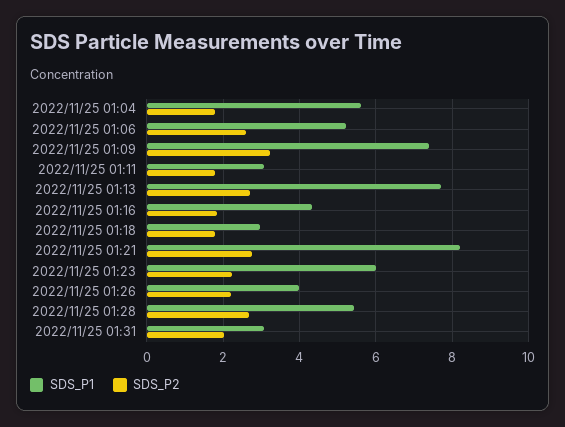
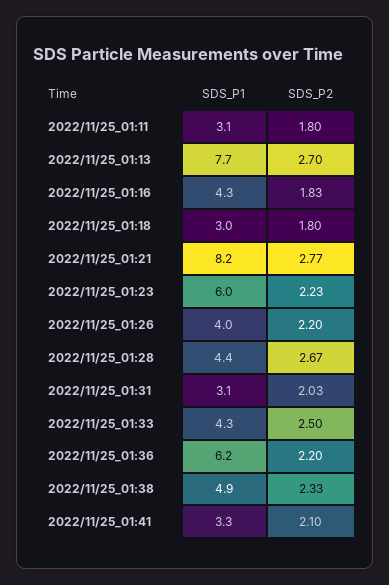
SDS_P1, 2022/11/25 01:04: 5.6 -> none
SDS_P2, 2022/11/25 01:04: 1.8 -> none
SDS_P1, 2022/11/25 01:06: 5.2 -> none
SDS_P2, 2022/11/25 01:06: 2.6 -> none
SDS_P1, 2022/11/25 01:09: 7.4 -> none
SDS_P2, 2022/11/25 01:09: 3.2 -> none
SDS_P1, 2022/11/25 01:28: 5.4 -> 4.4
SDS_P1, 2022/11/25_01:33: none -> 4.3
SDS_P2, 2022/11/25_01:33: none -> 2.5
SDS_P1, 2022/11/25_01:36: none -> 6.2
SDS_P2, 2022/11/25_01:36: none -> 2.2
SDS_P1, 2022/11/25_01:38: none -> 4.9
SDS_P2, 2022/11/25_01:38: none -> 2.33
SDS_P1, 2022/11/25_01:41: none -> 3.3
SDS_P2, 2022/11/25_01:41: none -> 2.1

